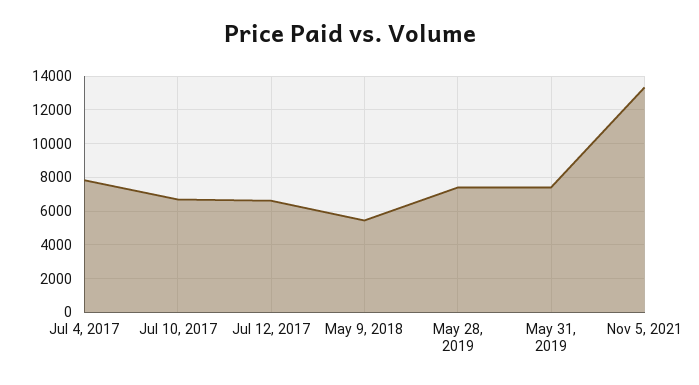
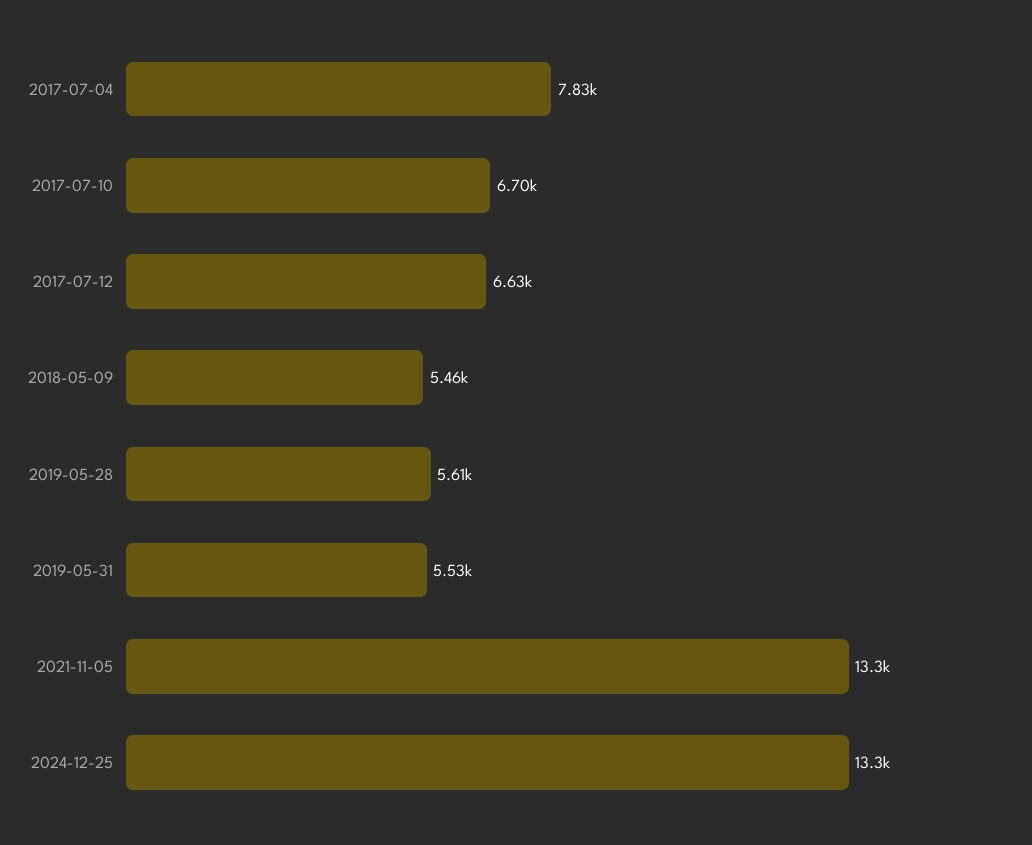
May 28, 2019: 7500 -> 5610
May 31, 2019: 7500 -> 5530
2024-12-25: none -> 13300

